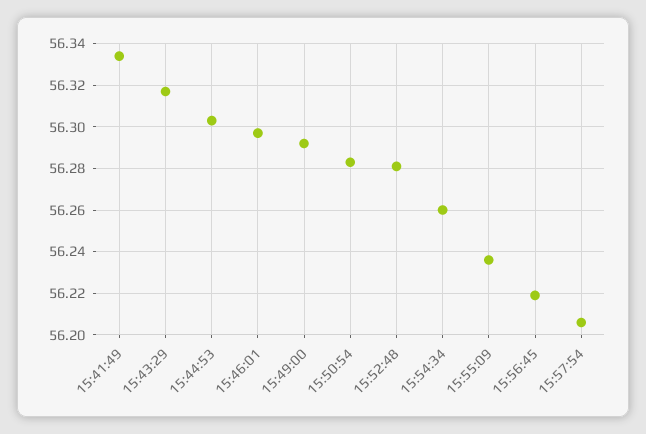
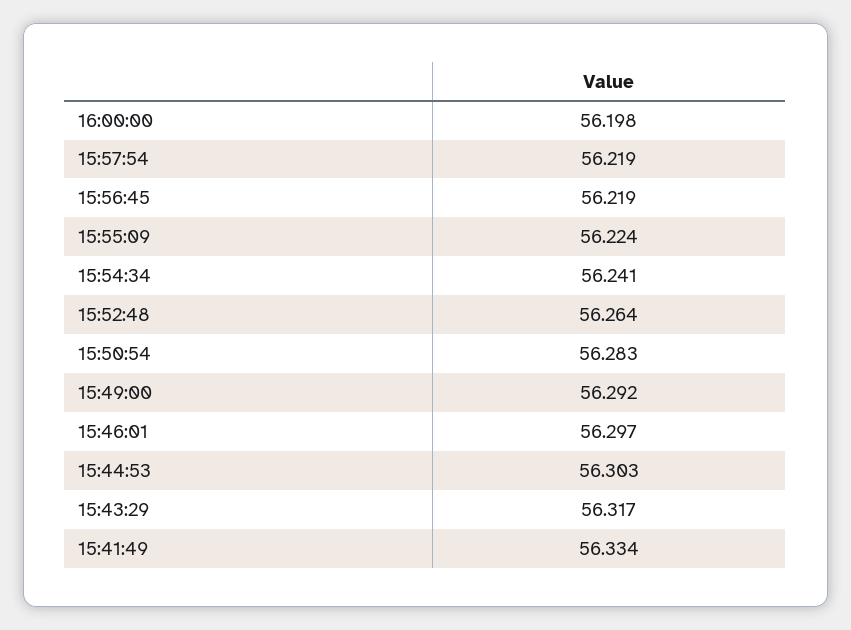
15:52:48: 56.28 -> 56.264
15:54:34: 56.26 -> 56.241
15:55:09: 56.235 -> 56.224
15:57:54: 56.205 -> 56.219
16:00:00: none -> 56.198

